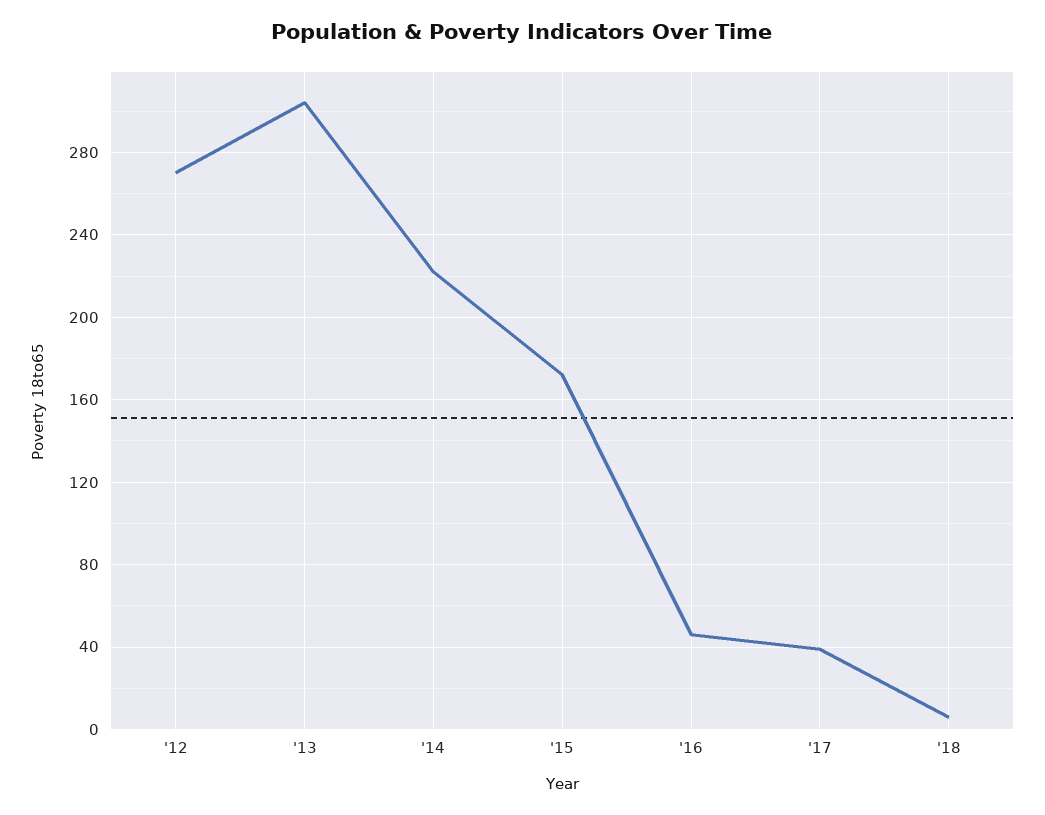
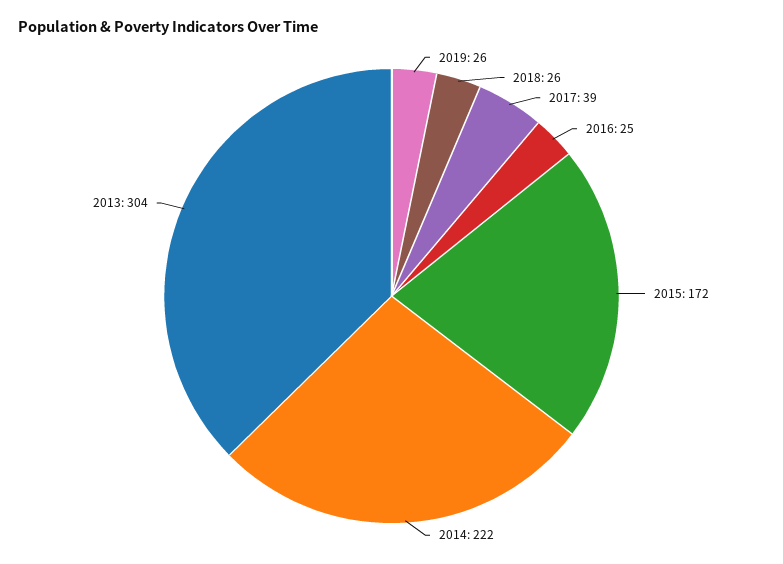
'12: 270 -> none
'16: 45 -> 25
'18: 5 -> 26
2019: none -> 26

